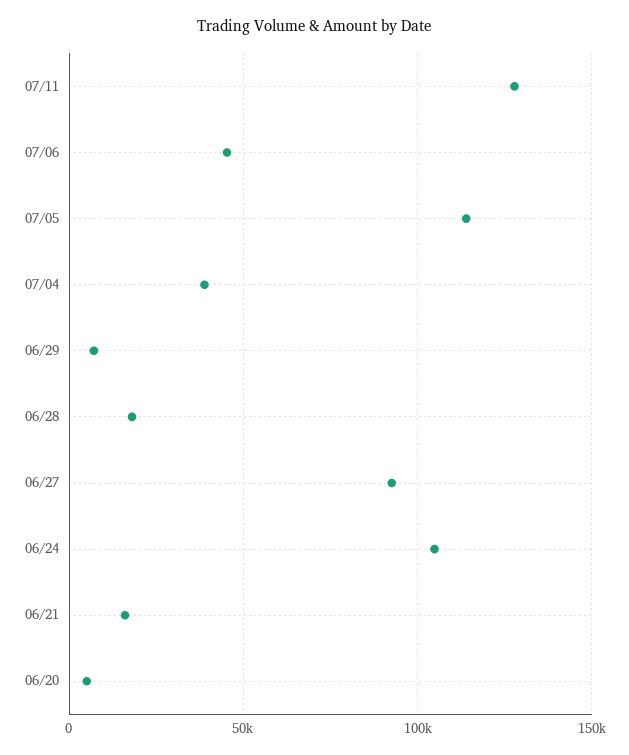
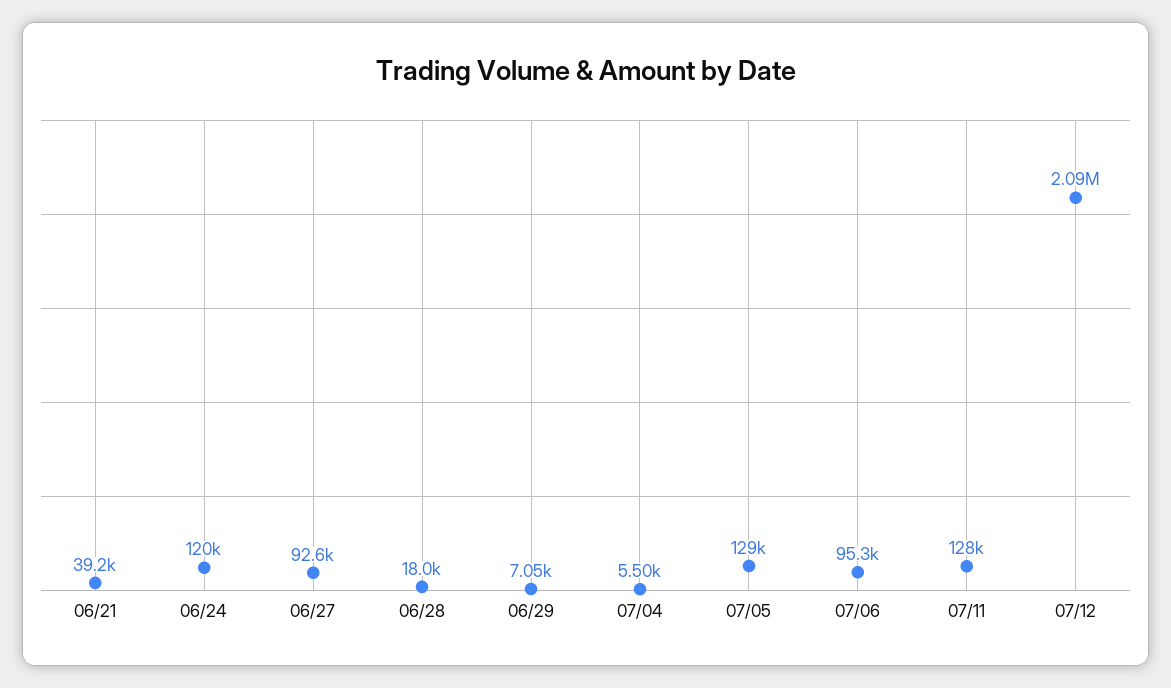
07/06: 45000 -> 95300
07/05: 115000 -> 129000
07/04: 40000 -> 5500
06/24: 105000 -> 120000
06/21: 15000 -> 39200
06/20: 5000 -> none
07/12: none -> 2090000

